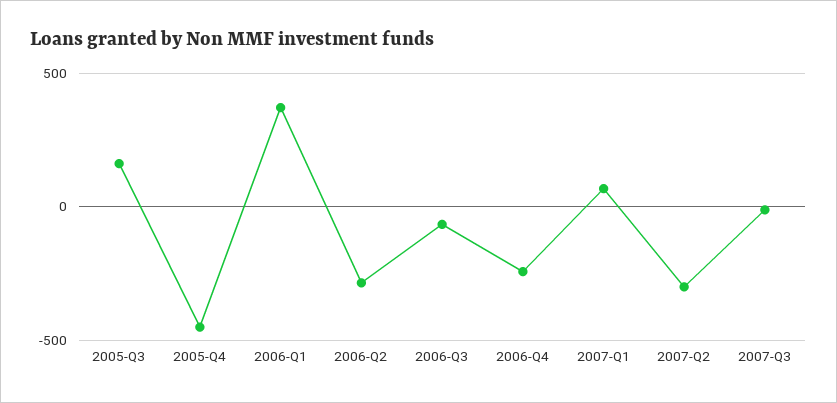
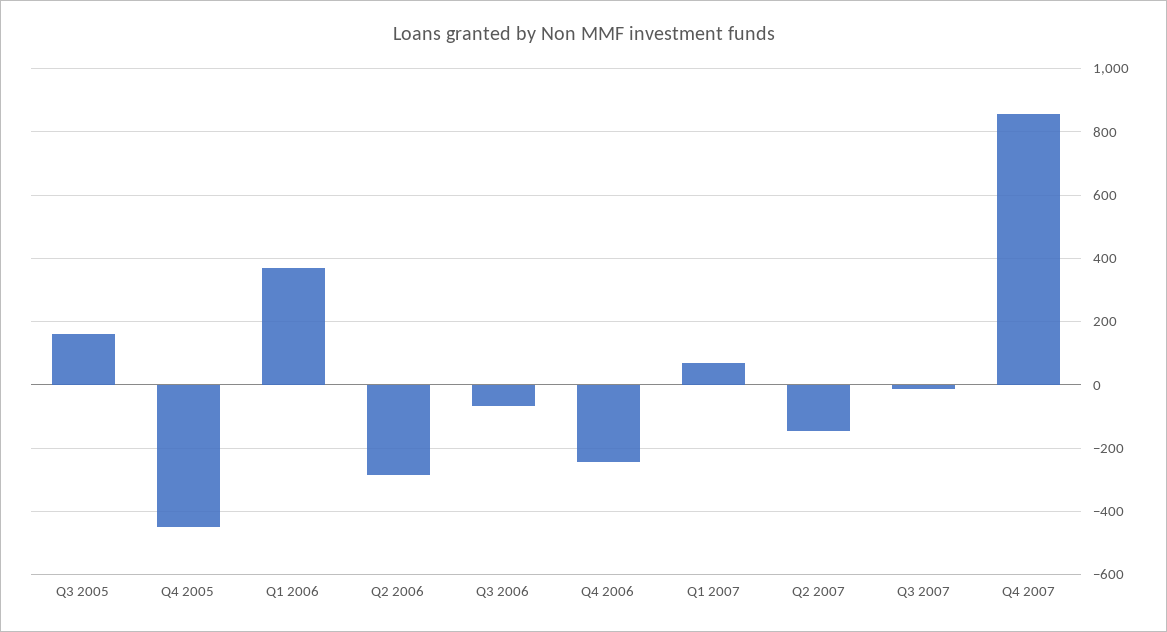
2007-Q2: -300 -> -140
Q4 2007: none -> 860

